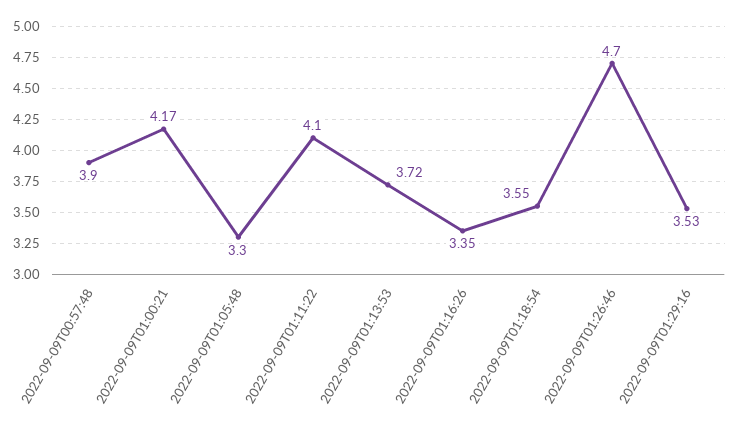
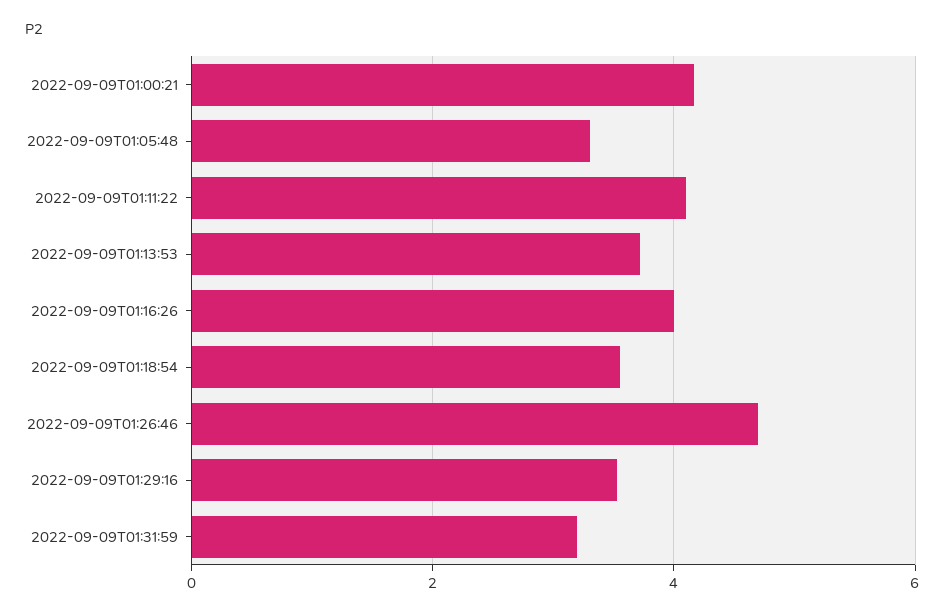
2022-09-09T00:57:48: 3.9 -> none
2022-09-09T01:16:26: 3.35 -> 4
2022-09-09T01:31:59: none -> 3.2

